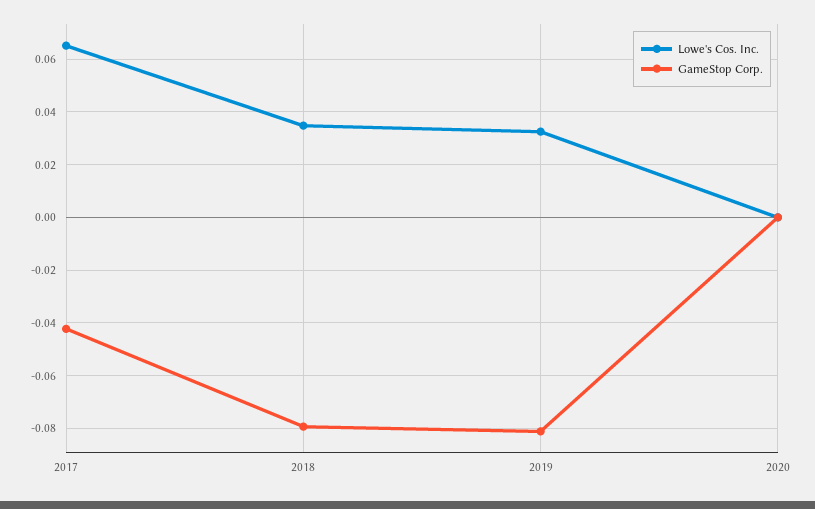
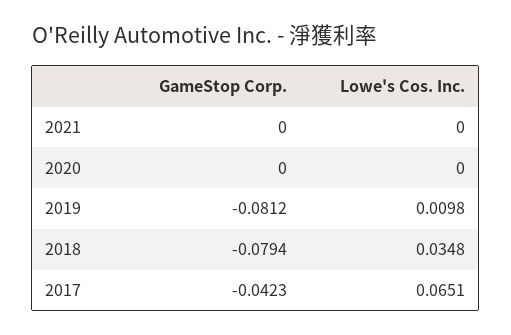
Lowe's Cos. Inc., 2019: 0.0325 -> 0.0098
GameStop Corp., 2021: none -> 0
Lowe's Cos. Inc., 2021: none -> 0

